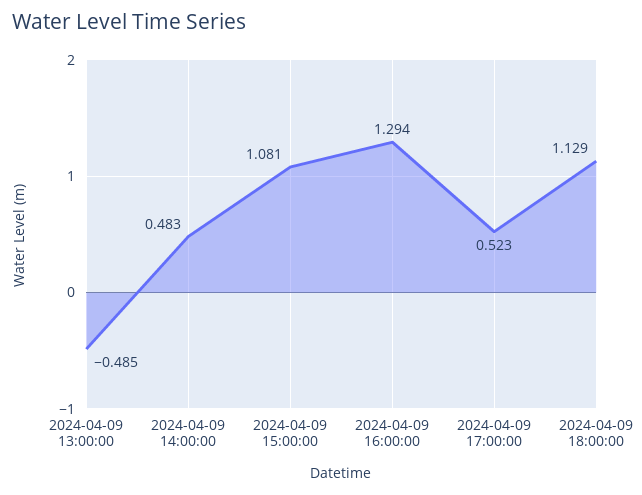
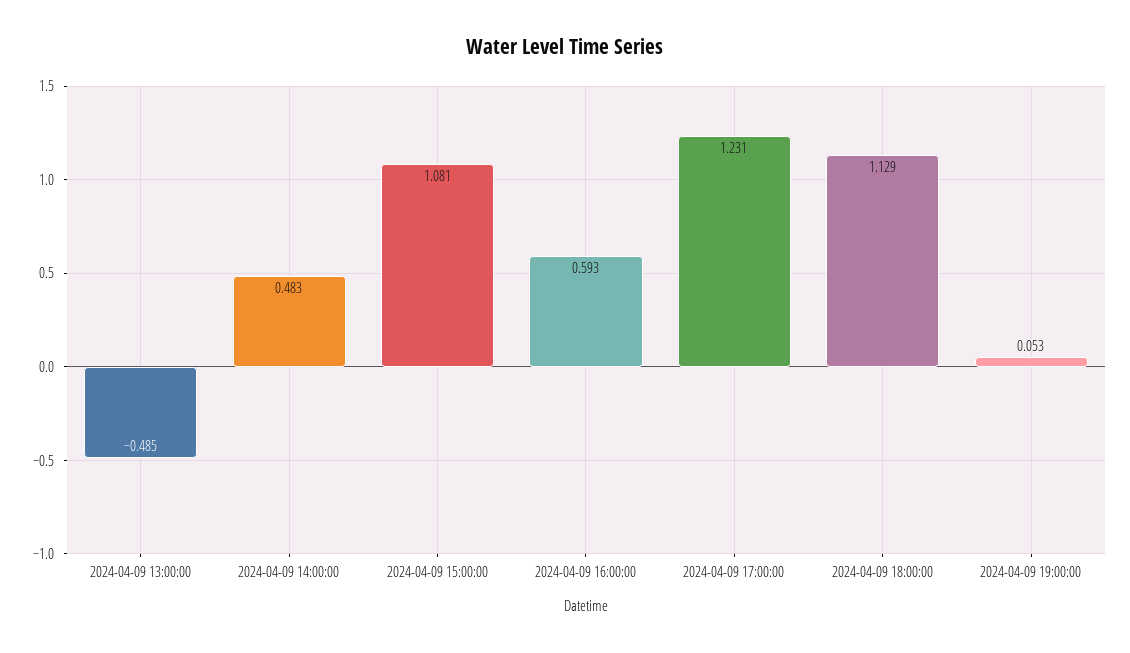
2024-04-09 16:00:00: 1.294 -> 0.593
2024-04-09 17:00:00: 0.523 -> 1.231
2024-04-09 19:00:00: none -> 0.053

